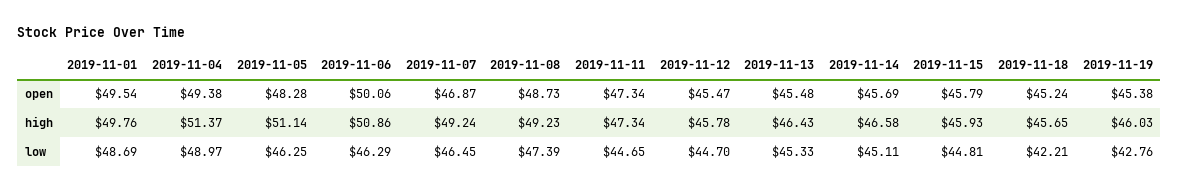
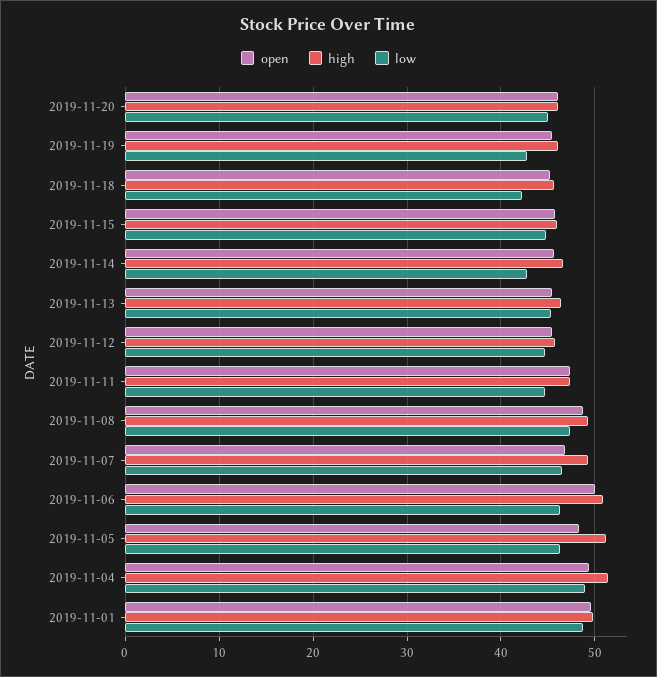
low, 2019-11-14: 45.11 -> 43
open, 2019-11-20: none -> 46
high, 2019-11-20: none -> 46
low, 2019-11-20: none -> 45

